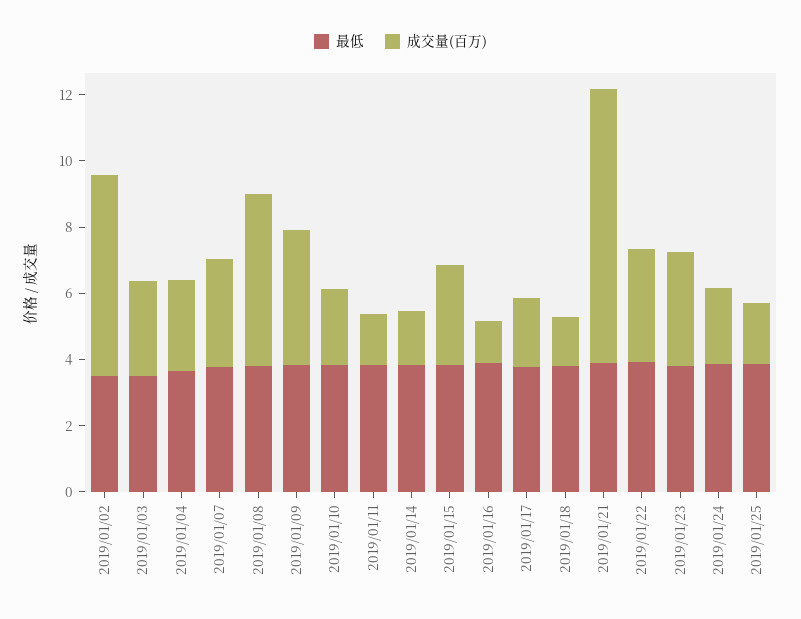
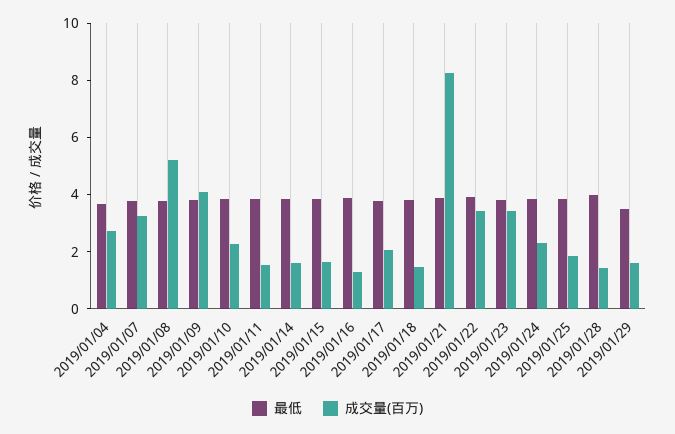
最低, 2019/01/02: 3.5 -> none
成交量(百万), 2019/01/02: 6 -> none
最低, 2019/01/03: 3.5 -> none
成交量(百万), 2019/01/03: 3 -> none
成交量(百万), 2019/01/15: 3 -> 1.5
最低, 2019/01/28: none -> 4
成交量(百万), 2019/01/28: none -> 1.5
最低, 2019/01/29: none -> 3.5
成交量(百万), 2019/01/29: none -> 1.5

